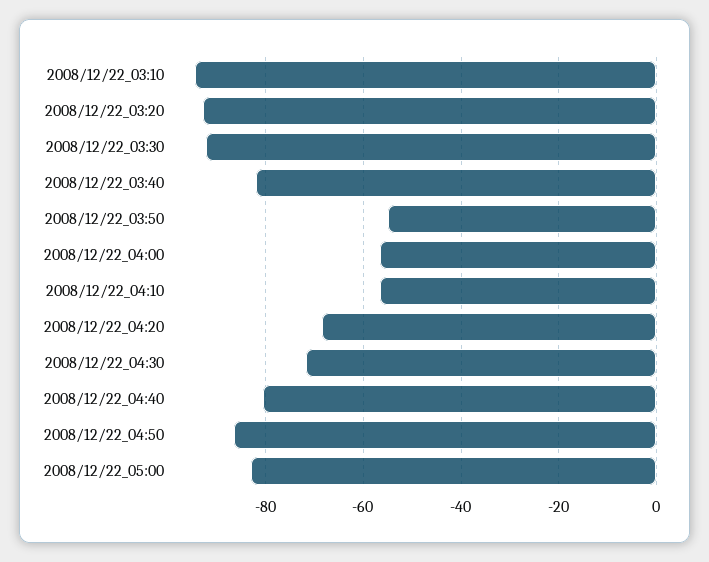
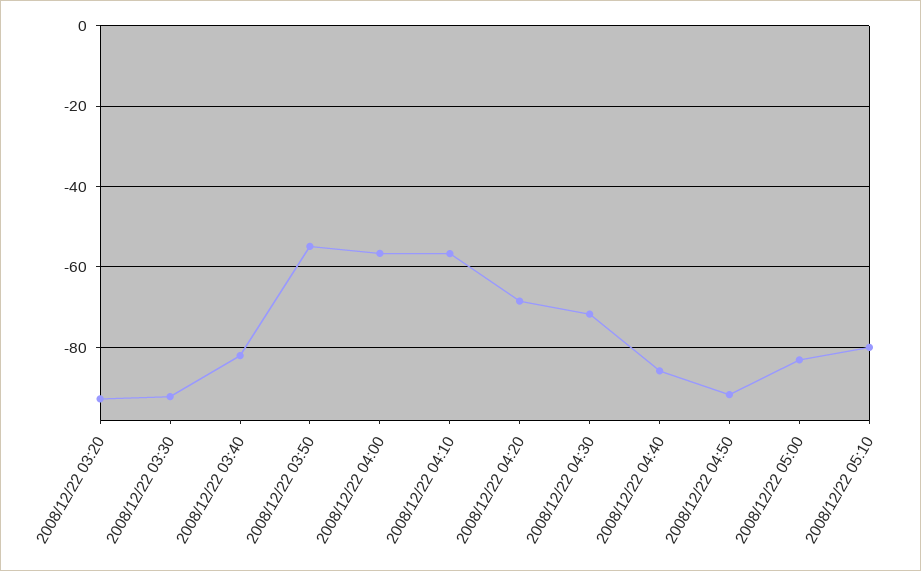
2008/12/22_03:10: -94 -> none
2008/12/22_04:40: -80 -> -86
2008/12/22_04:50: -86 -> -92
2008/12/22 05:10: none -> -80

